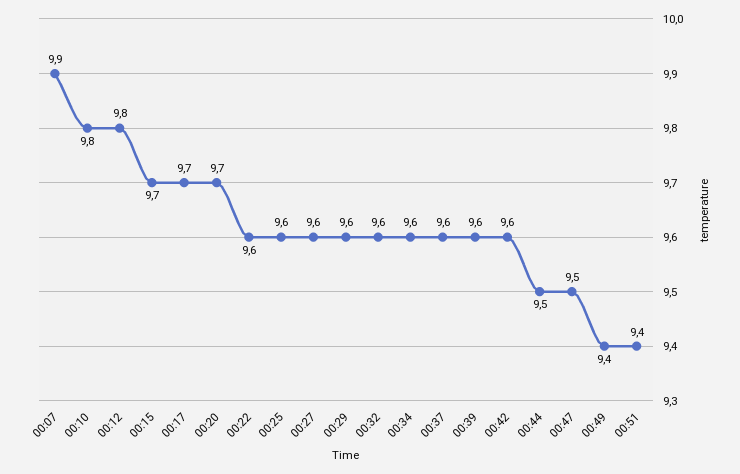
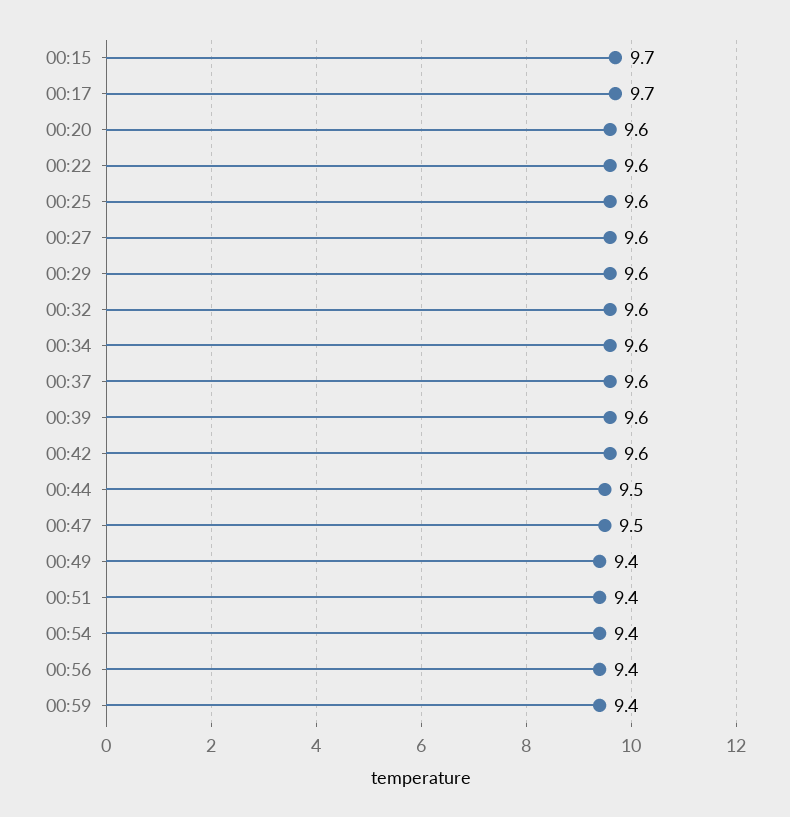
00:07: 9.9 -> none
00:10: 9.8 -> none
00:12: 9.8 -> none
00:20: 9.7 -> 9.6
00:54: none -> 9.4
00:56: none -> 9.4
00:59: none -> 9.4

